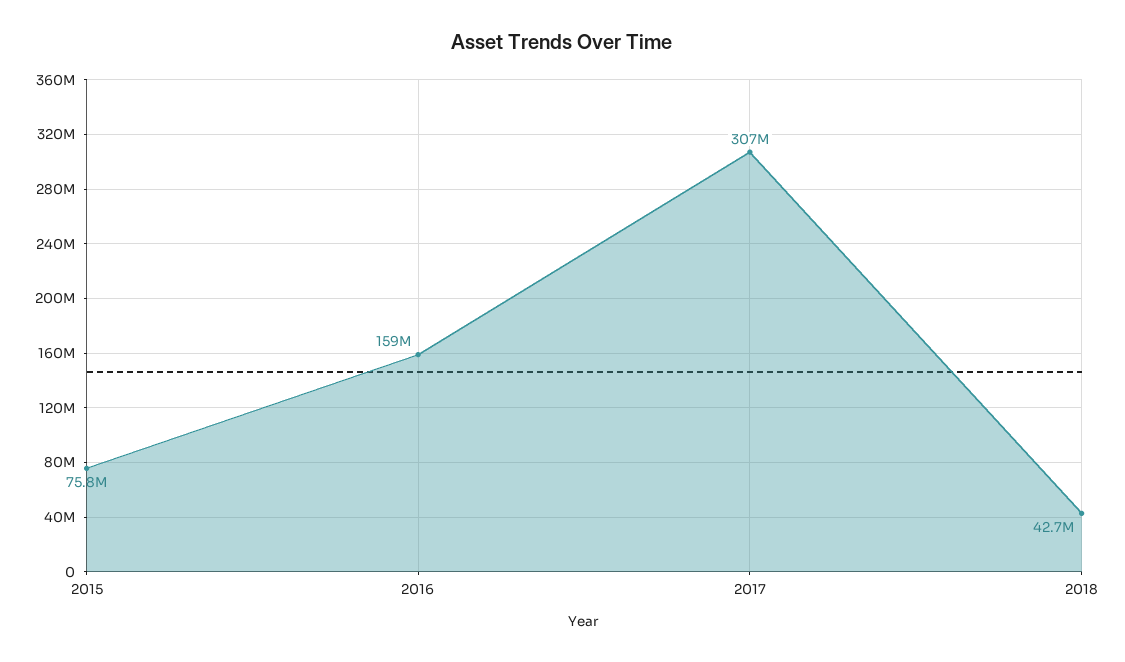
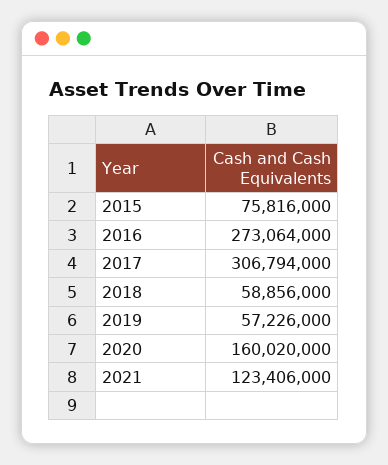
2016: 159000000 -> 273064000
2018: 42700000 -> 58856000
2019: none -> 57226000
2020: none -> 160020000
2021: none -> 123406000

